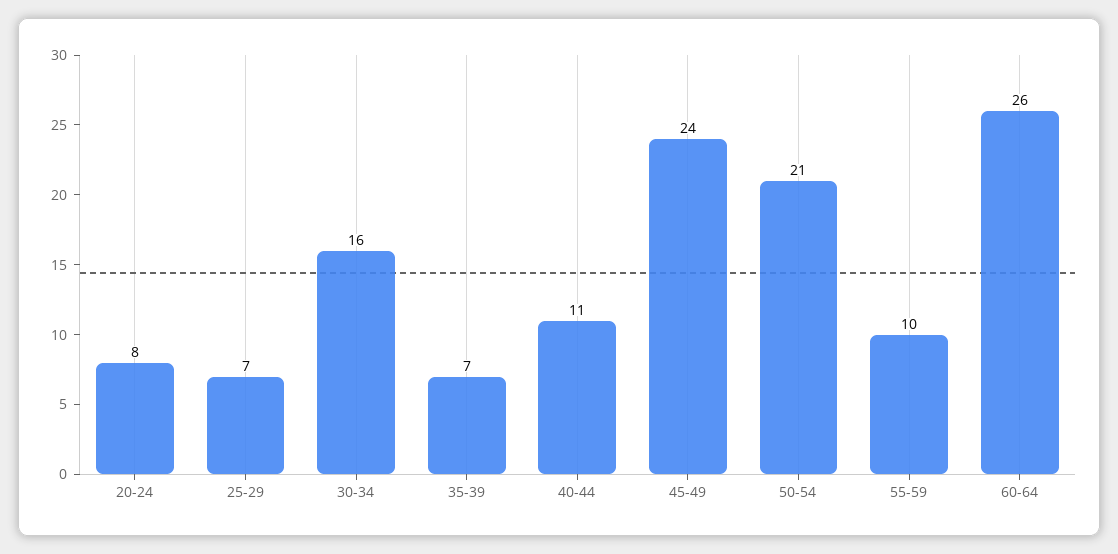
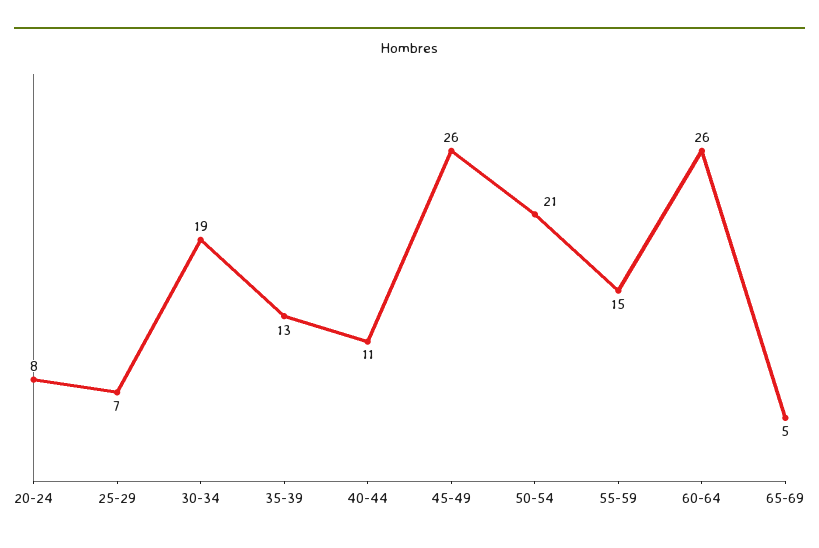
30-34: 16 -> 19
35-39: 7 -> 13
45-49: 24 -> 26
55-59: 10 -> 15
65-69: none -> 5

